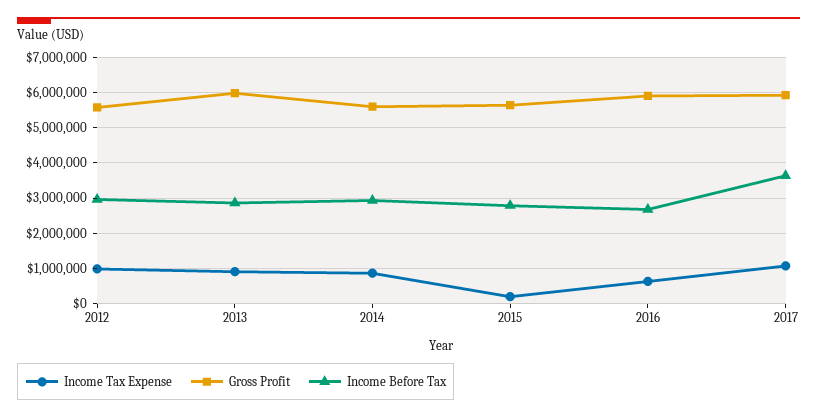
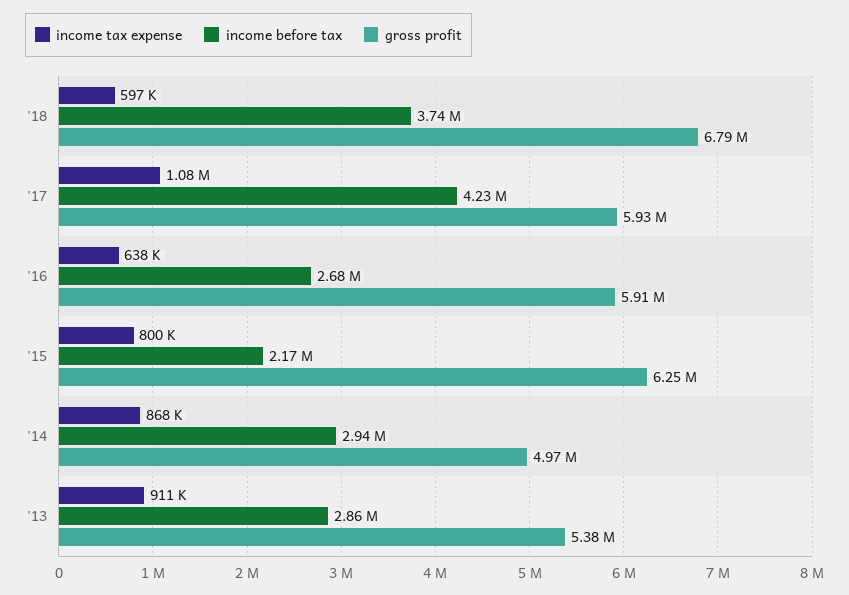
Income Tax Expense, 2012: 1000000 -> none
Gross Profit, 2012: 5600000 -> none
Income Before Tax, 2012: 3000000 -> none
Gross Profit, 2013: 6000000 -> 5380000
Gross Profit, 2014: 5600000 -> 4970000
Income Tax Expense, 2015: 200000 -> 800000
Gross Profit, 2015: 5600000 -> 6250000
Income Before Tax, 2015: 2800000 -> 2170000
Income Before Tax, 2017: 3600000 -> 4230000
Income Tax Expense, '18: none -> 597000
Income Before Tax, '18: none -> 3740000
Gross Profit, '18: none -> 6790000

